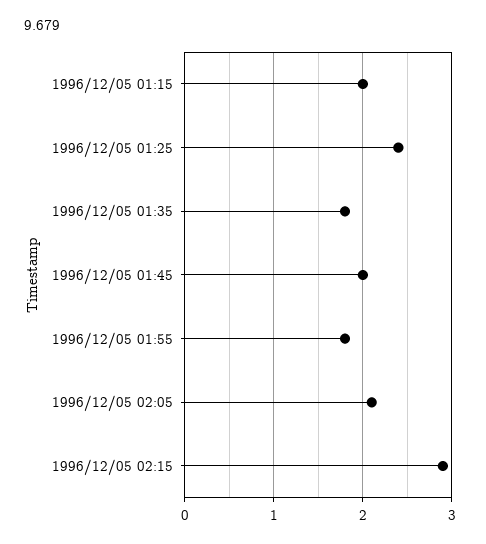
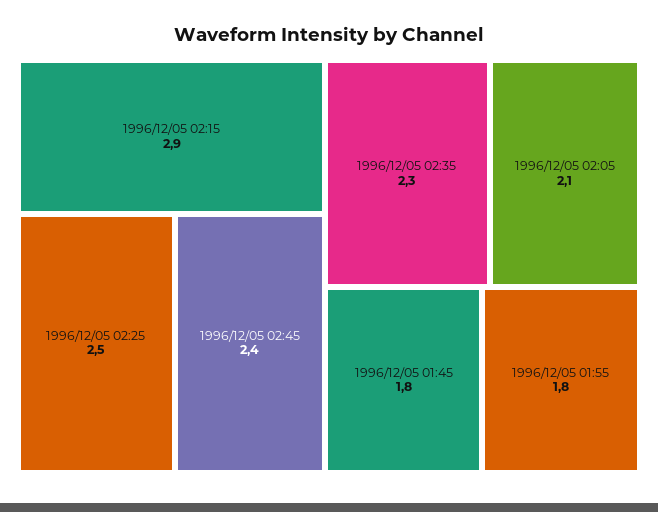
1996/12/05 01:15: 2 -> none
1996/12/05 01:25: 2.4 -> none
1996/12/05 01:35: 1.8 -> none
1996/12/05 01:45: 2 -> 1.8
1996/12/05 02:25: none -> 2.5
1996/12/05 02:45: none -> 2.4
1996/12/05 02:35: none -> 2.3

